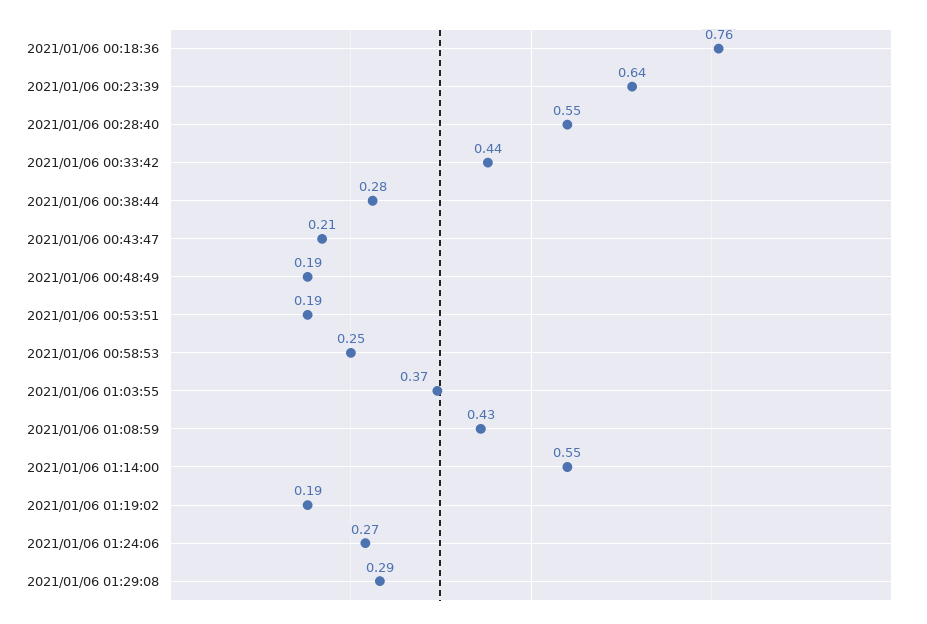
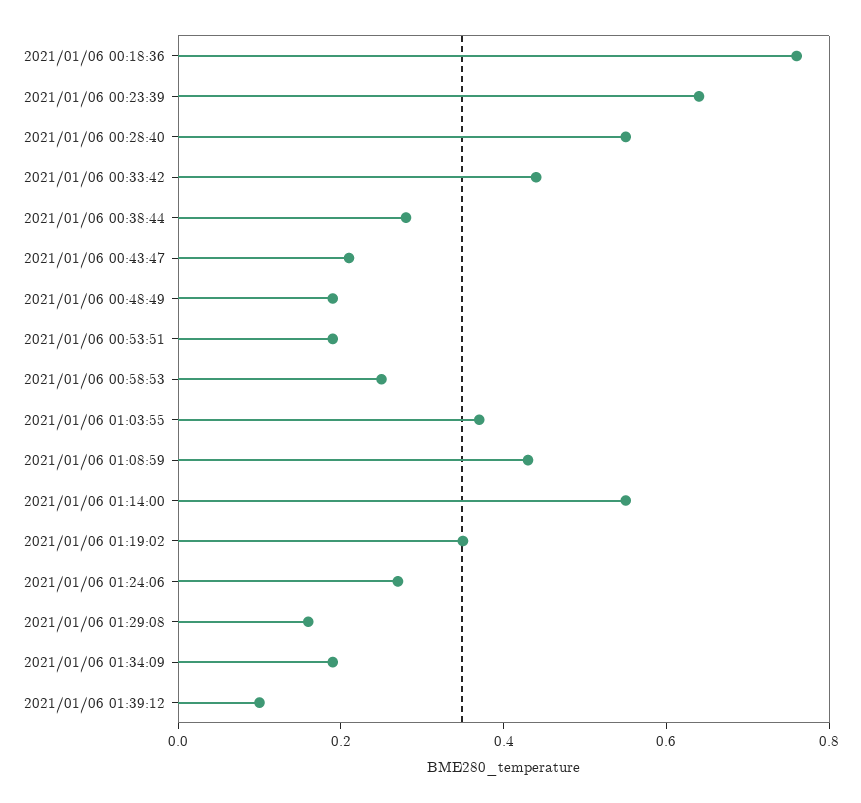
2021/01/06 01:19:02: 0.19 -> 0.35
2021/01/06 01:29:08: 0.29 -> 0.15
2021/01/06 01:34:09: none -> 0.2
2021/01/06 01:39:12: none -> 0.1

